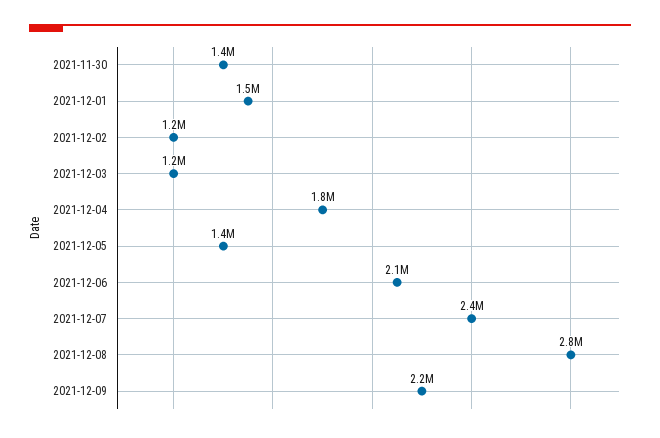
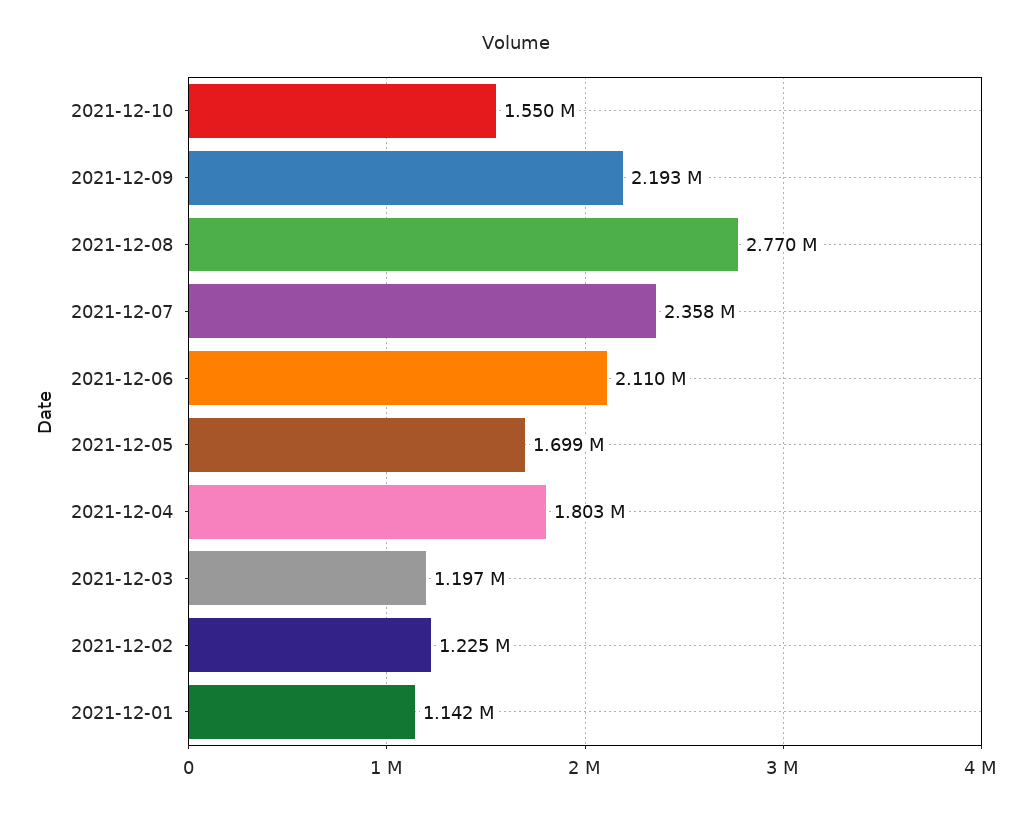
2021-11-30: 1400000 -> none
2021-12-01: 1500000 -> 1142000
2021-12-05: 1400000 -> 1699000
2021-12-10: none -> 1550000

